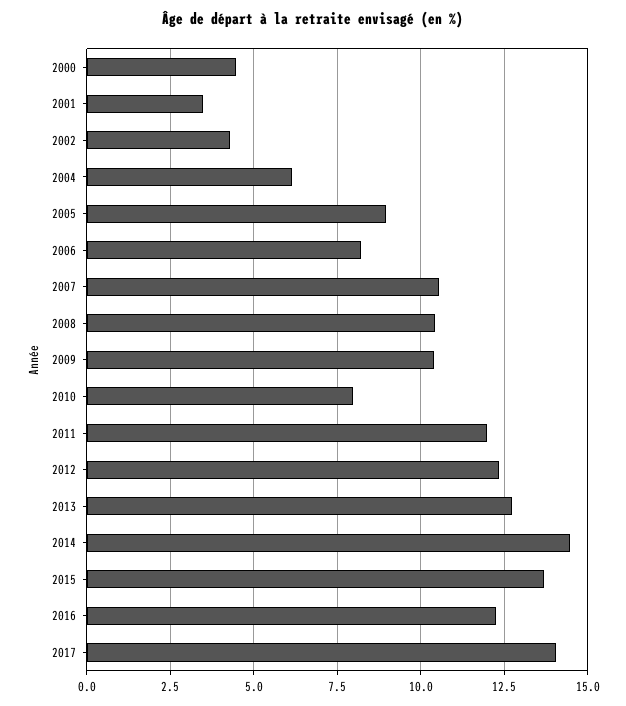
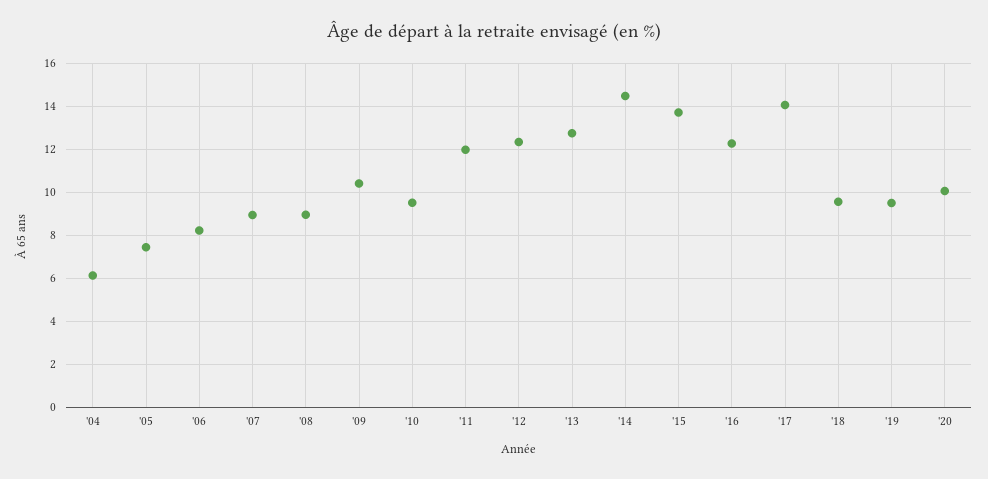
2000: 4.5 -> none
2001: 3.5 -> none
2002: 4.25 -> none
2005: 9 -> 7.5
2007: 10.5 -> 9
2008: 10.5 -> 9
2010: 8 -> 9.5
'18: none -> 9.5
'19: none -> 9.5
'20: none -> 10

